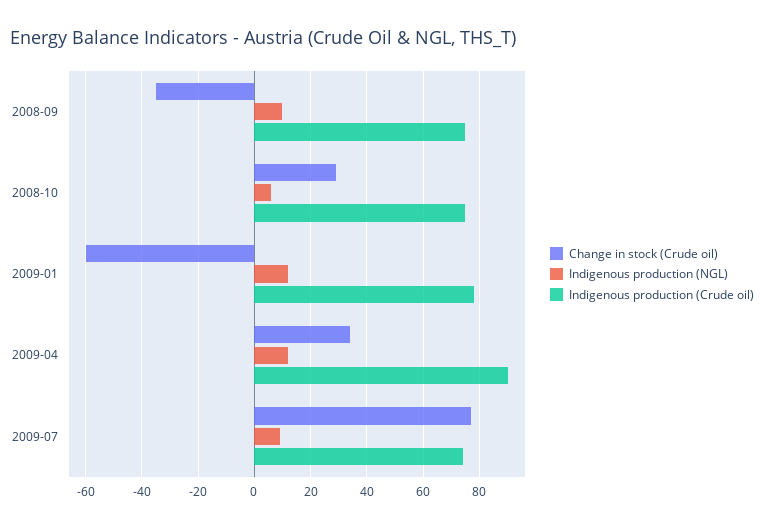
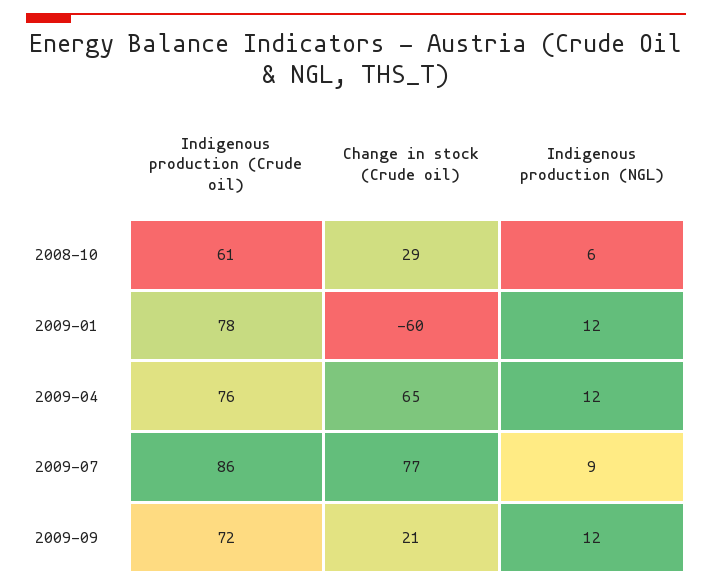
Change in stock (Crude oil), 2008-09: -35 -> none
Indigenous production (NGL), 2008-09: 10 -> none
Indigenous production (Crude oil), 2008-09: 75 -> none
Indigenous production (Crude oil), 2008-10: 75 -> 61
Change in stock (Crude oil), 2009-04: 35 -> 65
Indigenous production (Crude oil), 2009-04: 90 -> 76
Indigenous production (Crude oil), 2009-07: 75 -> 86
Indigenous production (Crude oil), 2009-09: none -> 72
Change in stock (Crude oil), 2009-09: none -> 21
Indigenous production (NGL), 2009-09: none -> 12

